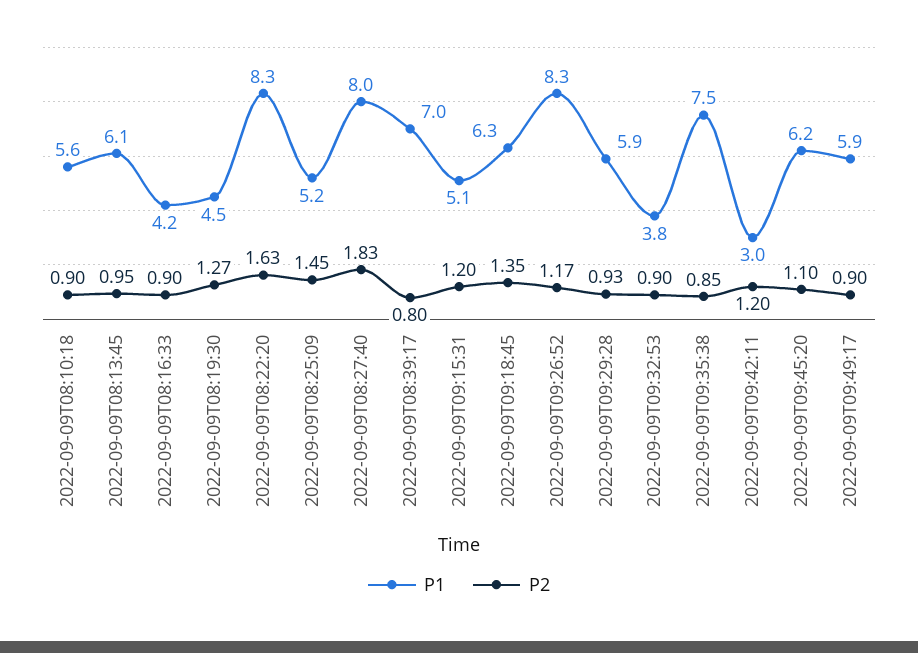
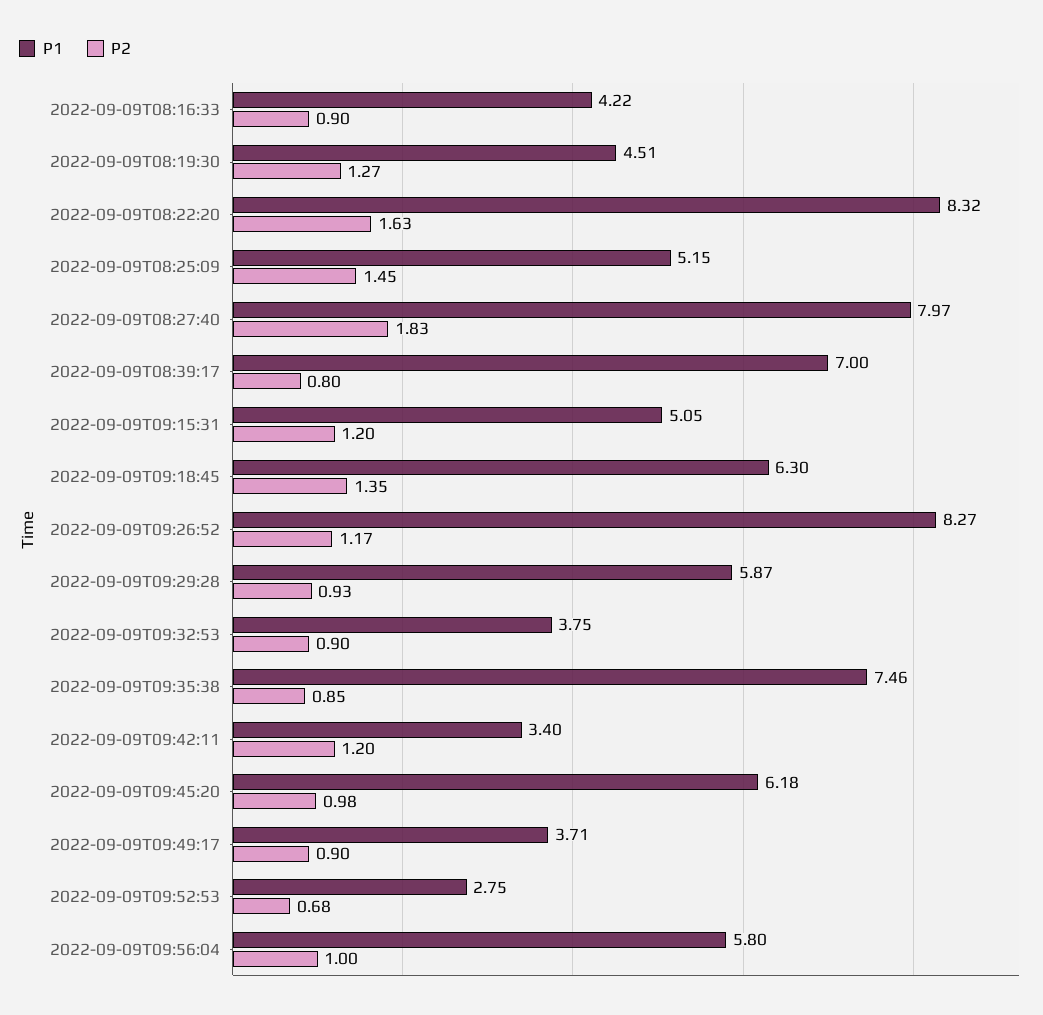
P1, 2022-09-09T08:10:18: 5.6 -> none
P2, 2022-09-09T08:10:18: 0.9 -> none
P1, 2022-09-09T08:13:45: 6.1 -> none
P2, 2022-09-09T08:13:45: 0.95 -> none
P1, 2022-09-09T09:42:11: 3 -> 3.4
P2, 2022-09-09T09:45:20: 1.1 -> 0.98
P1, 2022-09-09T09:49:17: 5.9 -> 3.71
P1, 2022-09-09T09:52:53: none -> 2.75
P2, 2022-09-09T09:52:53: none -> 0.68
P1, 2022-09-09T09:56:04: none -> 5.8
P2, 2022-09-09T09:56:04: none -> 1

